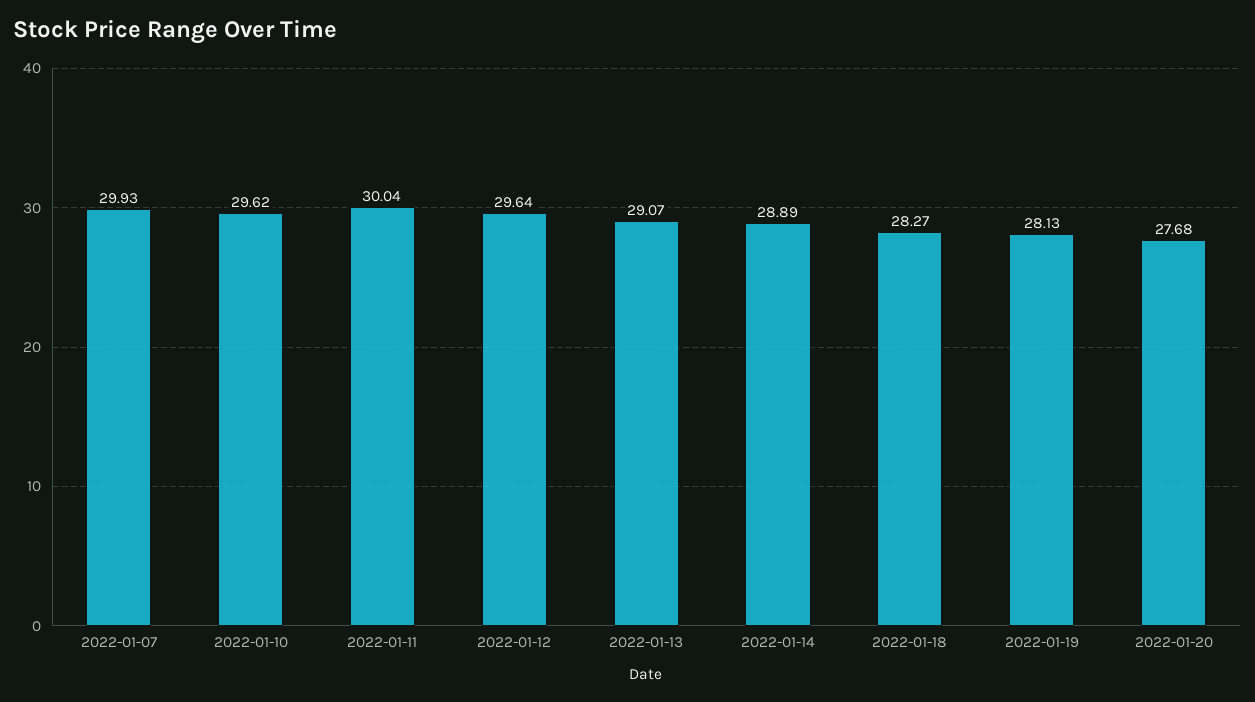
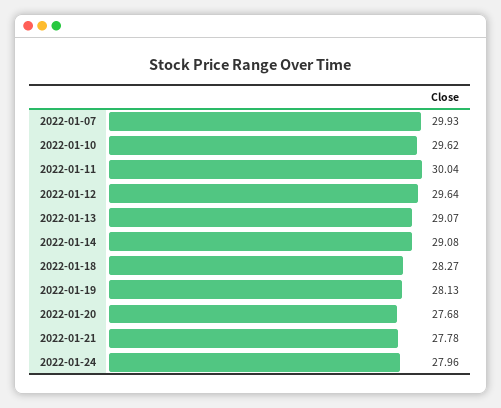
2022-01-14: 28.89 -> 29.08
2022-01-21: none -> 27.78
2022-01-24: none -> 27.96

